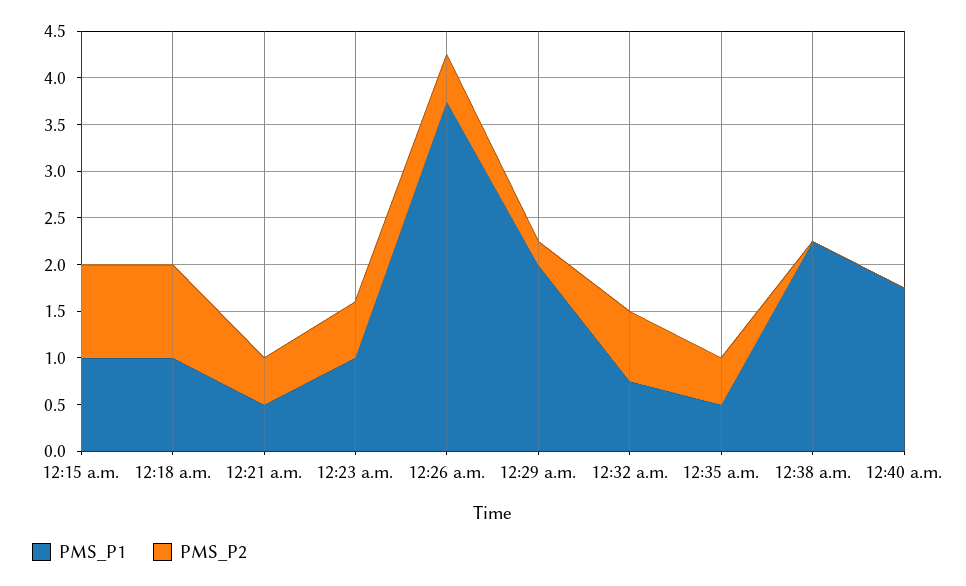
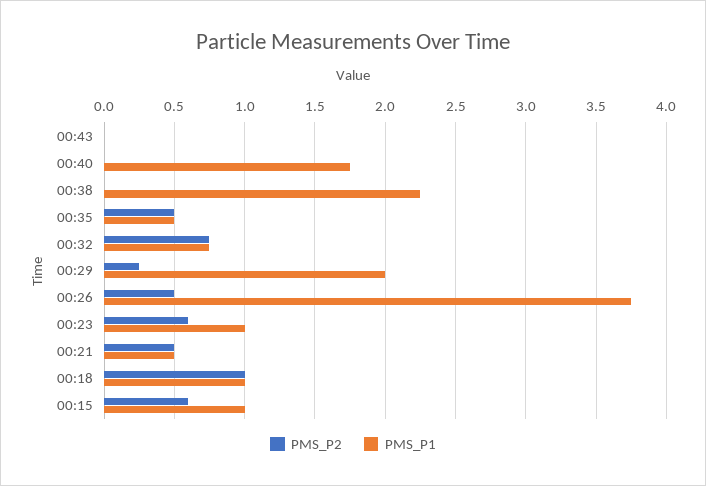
PMS_P2, 12:15 a.m.: 1 -> 0.6
PMS_P2, 00:43: none -> 0
PMS_P1, 00:43: none -> 0

